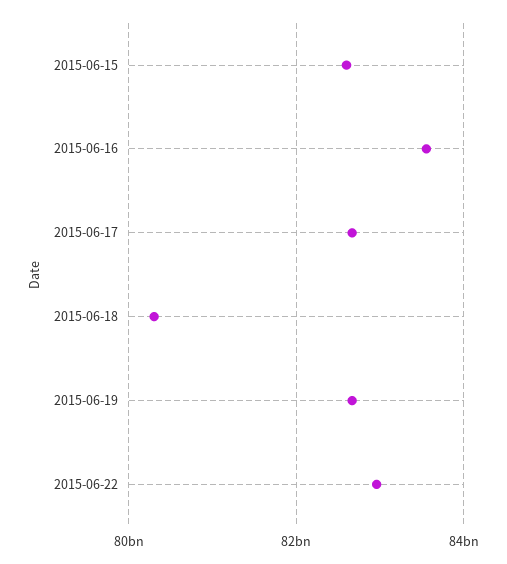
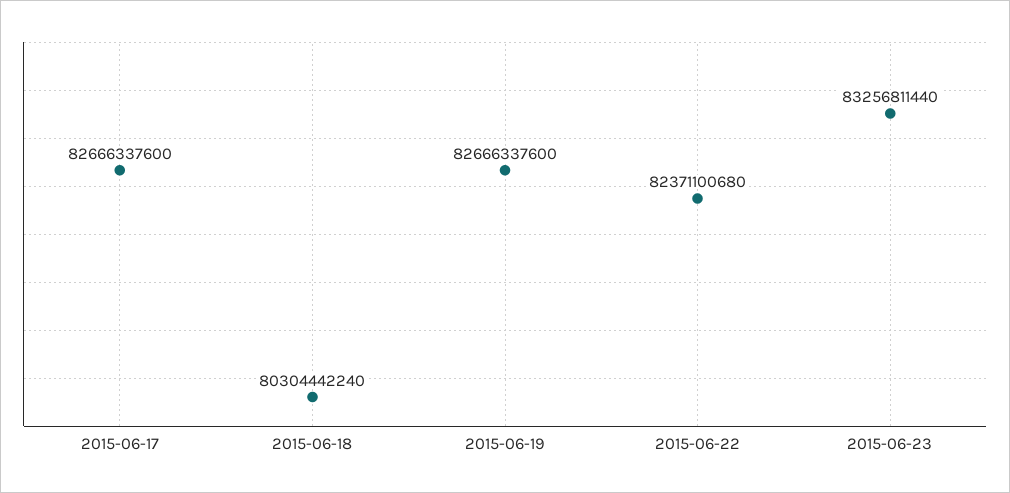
2015-06-15: 82600000000 -> none
2015-06-16: 83600000000 -> none
2015-06-22: 83000000000 -> 82371100680
2015-06-23: none -> 83256811440

